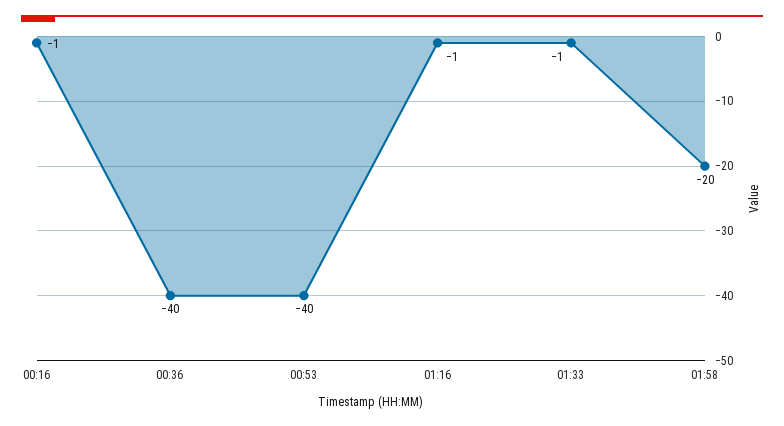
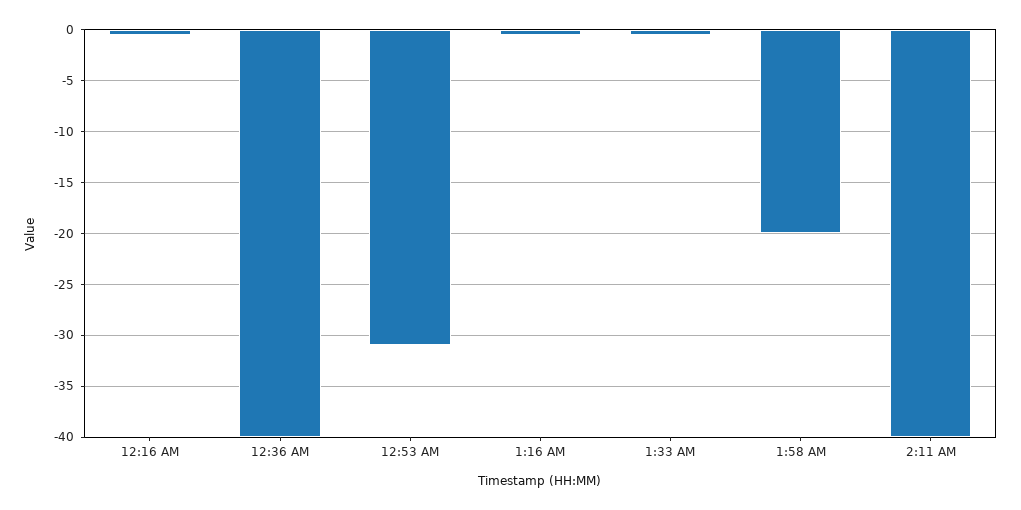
00:53: -40 -> -31
2:11 AM: none -> -40

